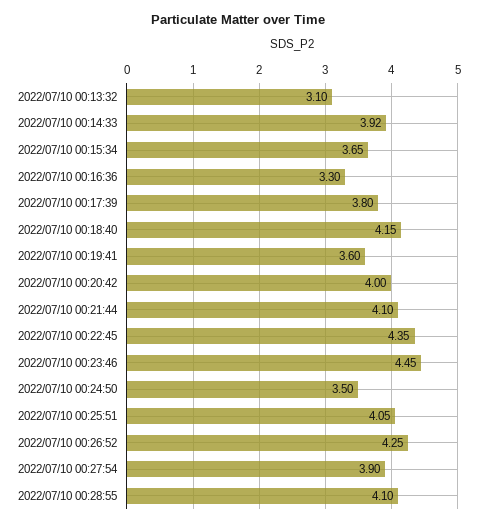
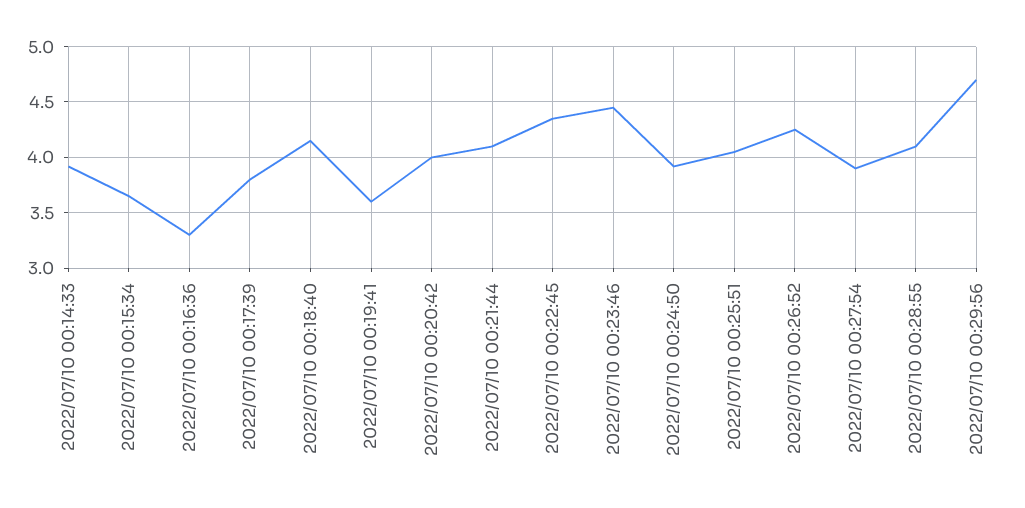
2022/07/10 00:13:32: 3.1 -> none
2022/07/10 00:24:50: 3.5 -> 3.9
2022/07/10 00:29:56: none -> 4.7

